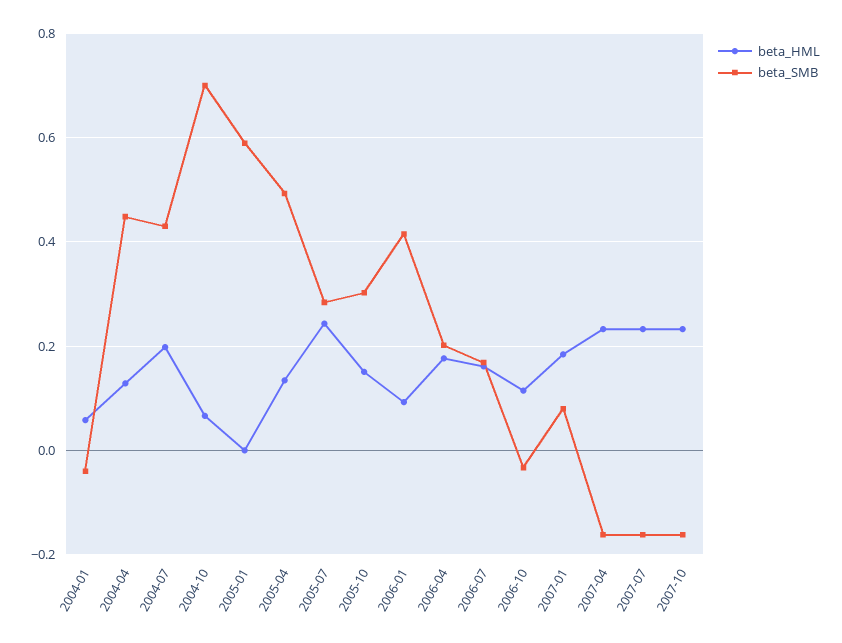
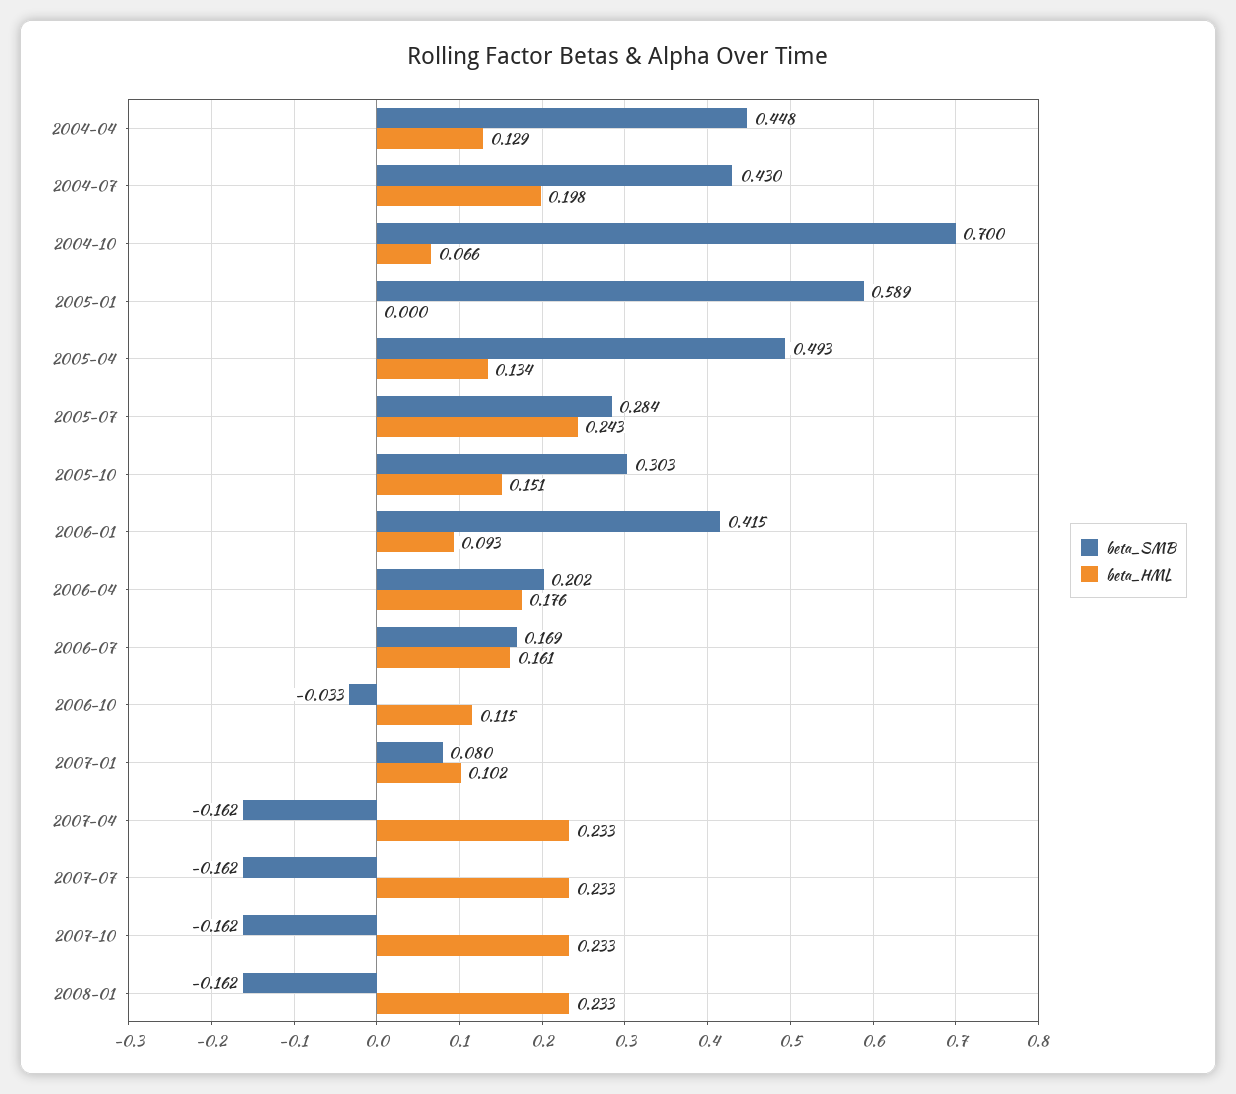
beta_HML, 2004-01: 0.06 -> none
beta_SMB, 2004-01: -0.04 -> none
beta_HML, 2007-01: 0.18 -> 0.102
beta_SMB, 2008-01: none -> -0.162
beta_HML, 2008-01: none -> 0.233

